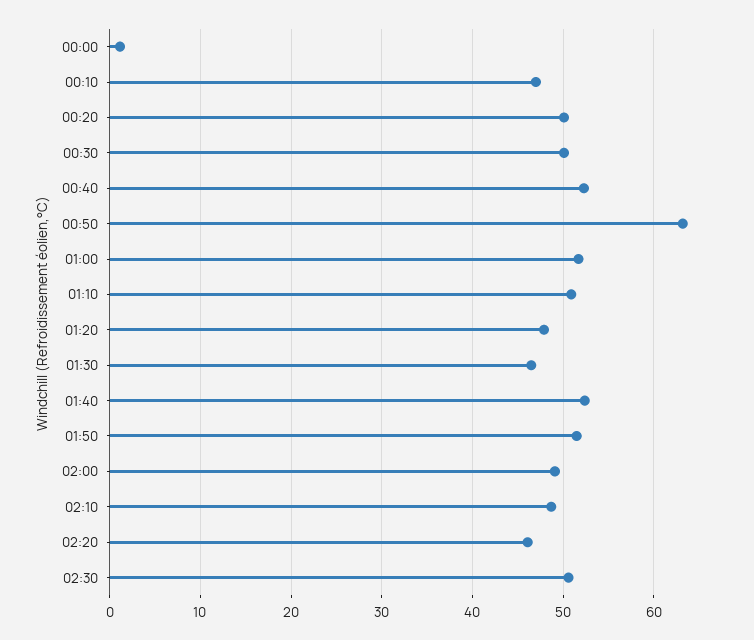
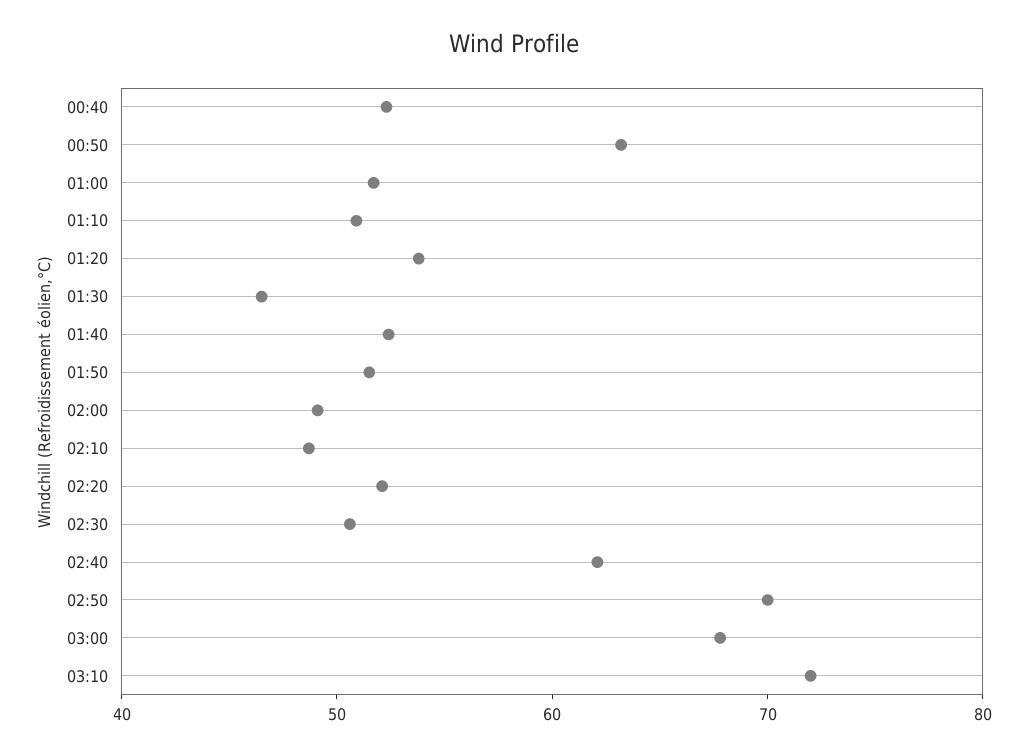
00:00: 1 -> none
00:10: 47 -> none
00:20: 50 -> none
00:30: 50 -> none
01:20: 48 -> 54
02:20: 46 -> 52
02:40: none -> 62
02:50: none -> 70
03:00: none -> 68
03:10: none -> 72

